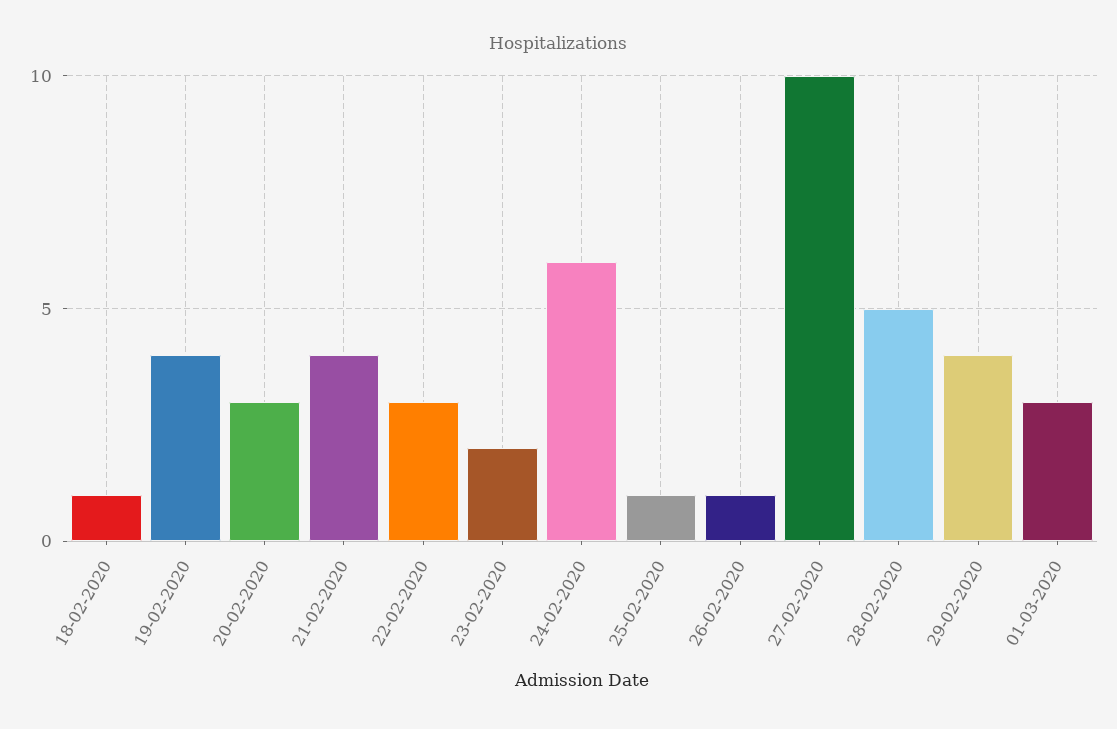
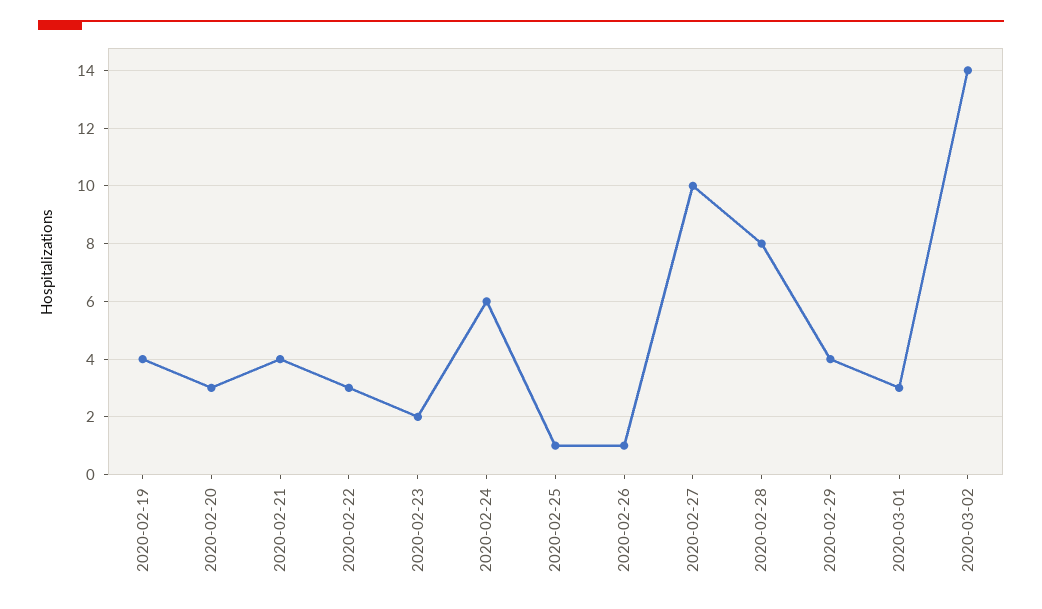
18-02-2020: 1 -> none
28-02-2020: 5 -> 8
2020-03-02: none -> 14

